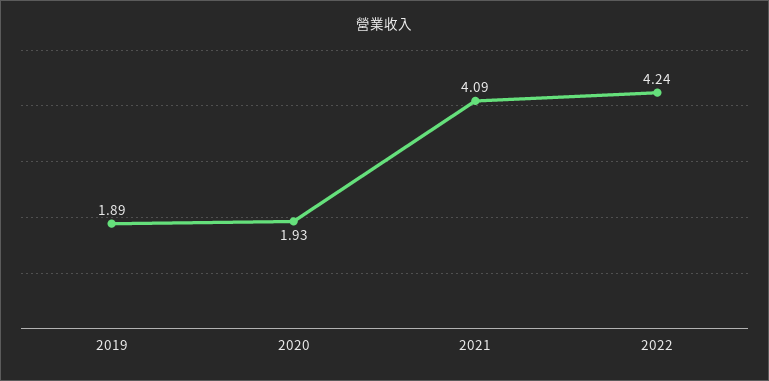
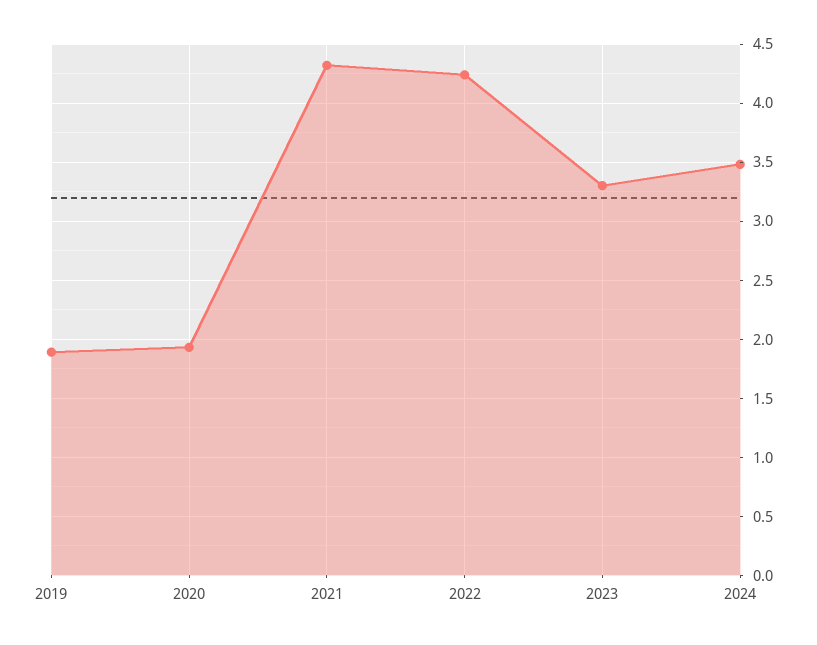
2021: 4.09 -> 4.3
2023: none -> 3.3
2024: none -> 3.5

